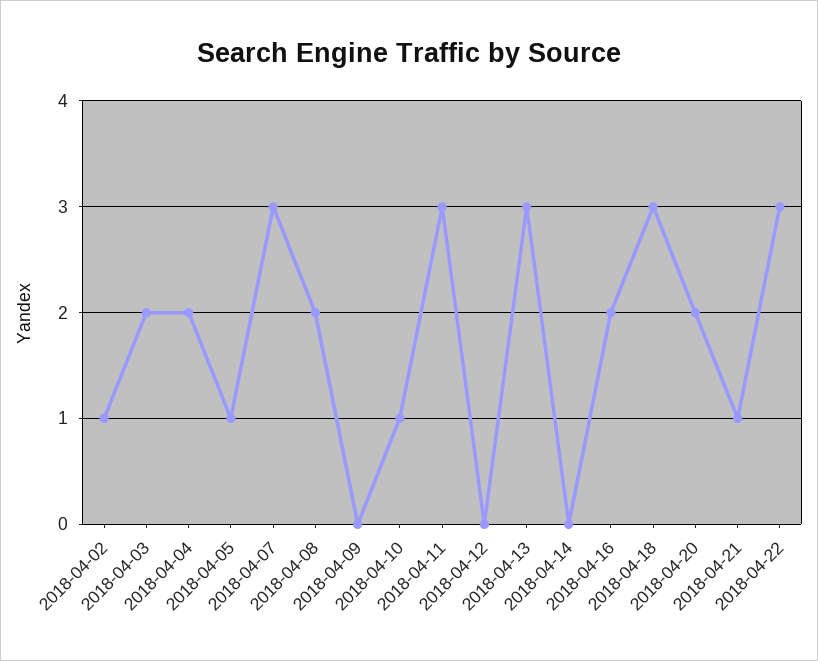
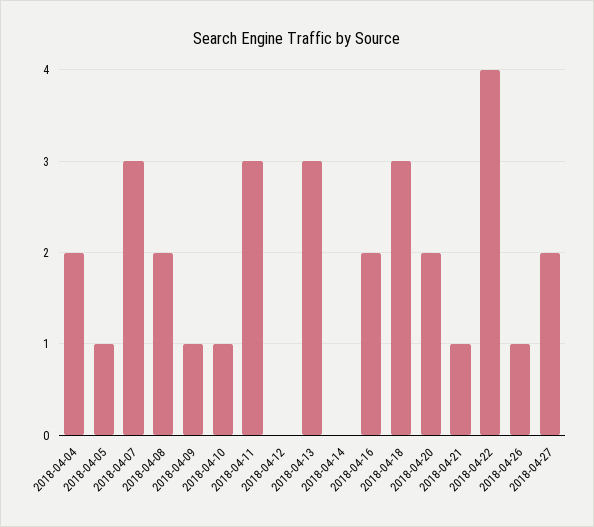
2018-04-02: 1 -> none
2018-04-03: 2 -> none
2018-04-09: 0 -> 1
2018-04-22: 3 -> 4
2018-04-26: none -> 1
2018-04-27: none -> 2

